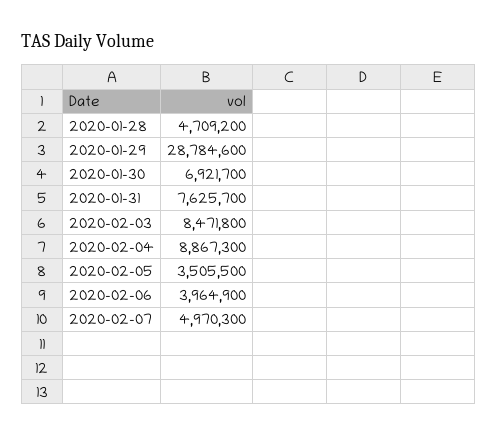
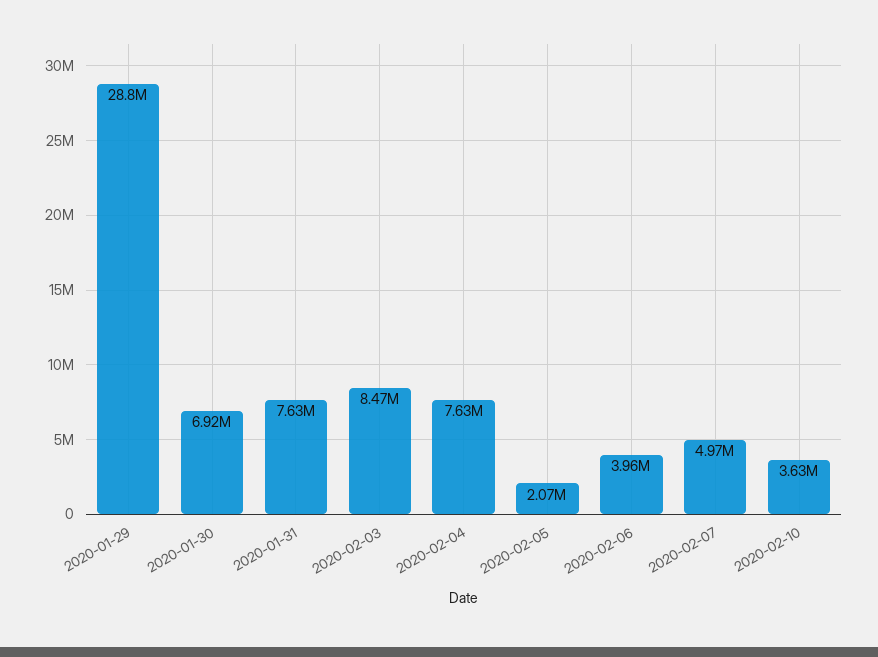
2020-01-28: 4709200 -> none
2020-02-04: 8867300 -> 7630000
2020-02-05: 3505500 -> 2070000
2020-02-10: none -> 3630000

